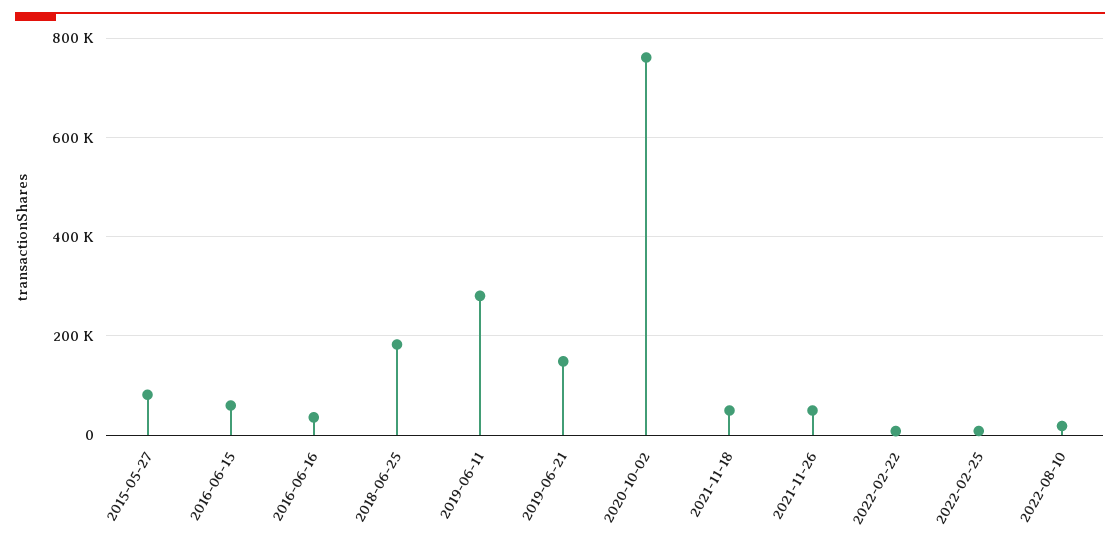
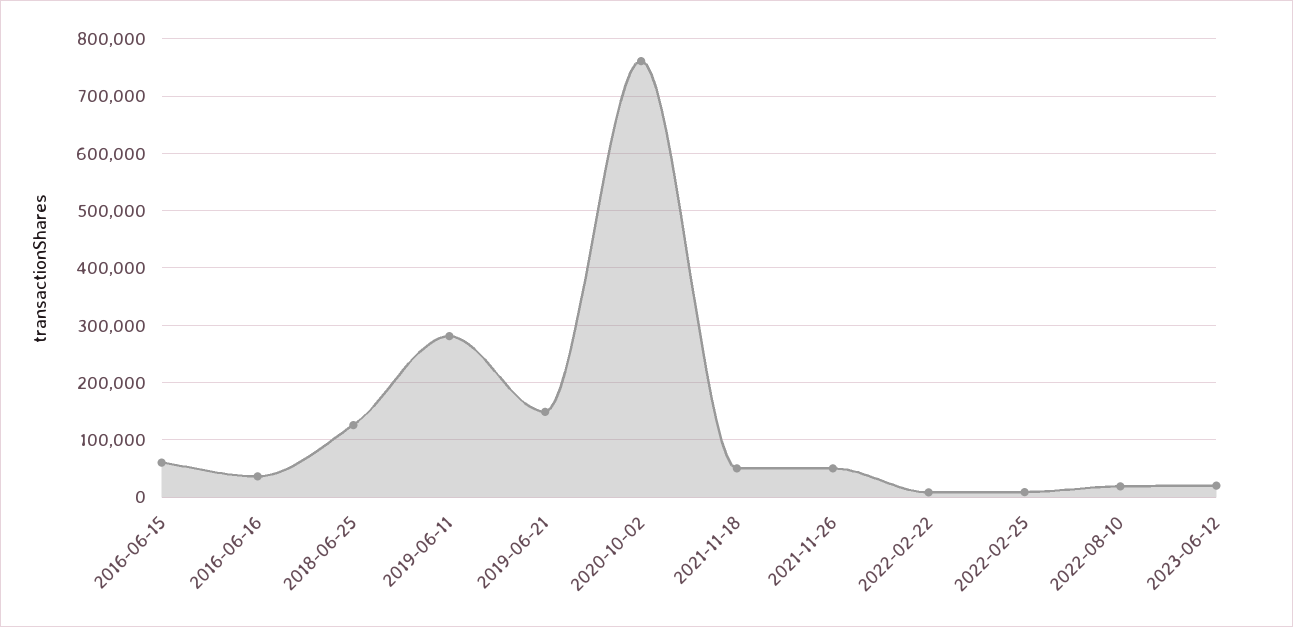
2015-05-27: 80000 -> none
2018-06-25: 180000 -> 120000
2023-06-12: none -> 20000

